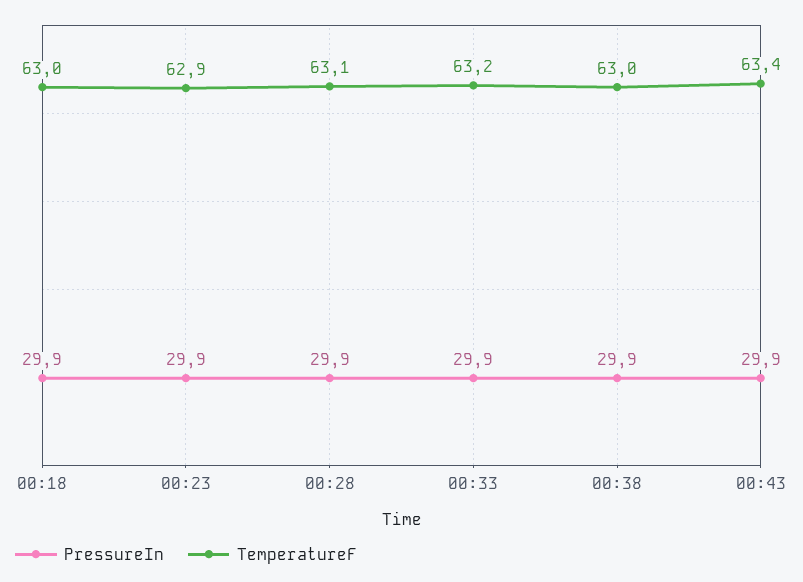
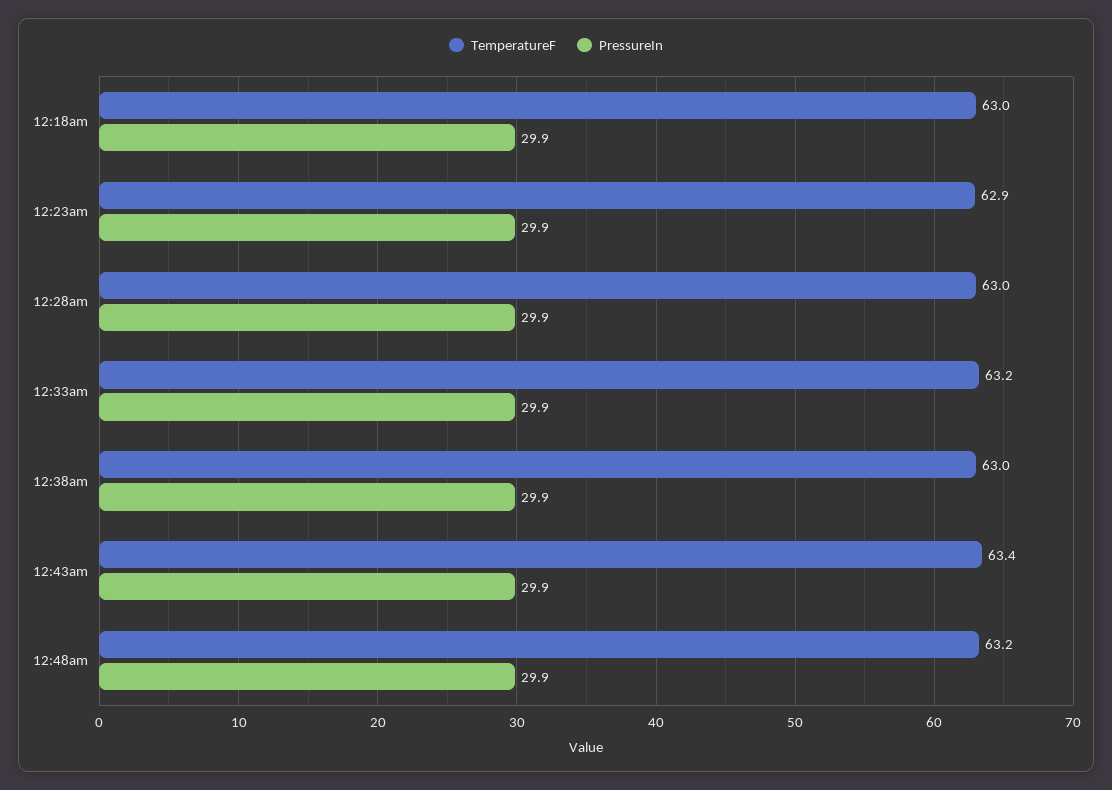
TemperatureF, 00:28: 63.1 -> 63
TemperatureF, 12:48am: none -> 63.2
PressureIn, 12:48am: none -> 29.9

